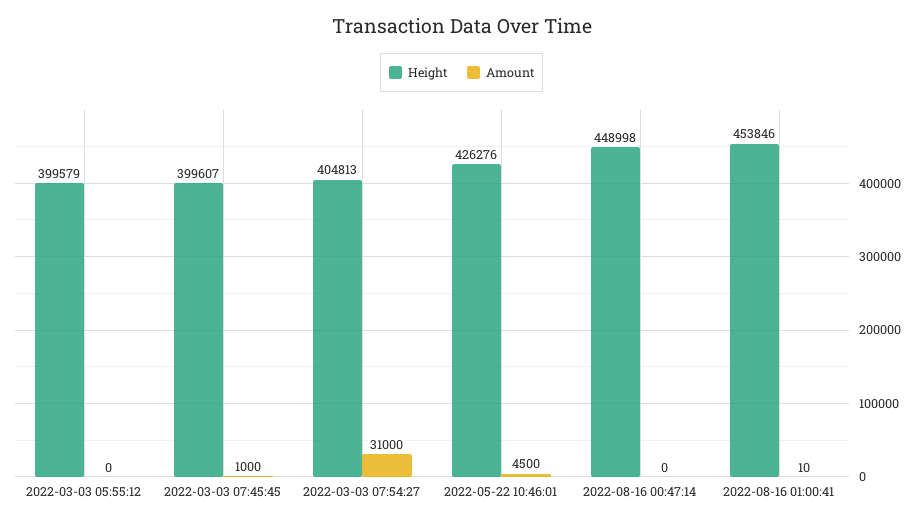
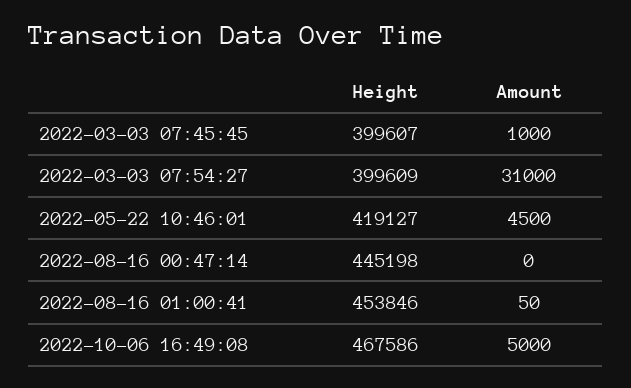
Height, 2022-03-03 05:55:12: 399579 -> none
Amount, 2022-03-03 05:55:12: 0 -> none
Height, 2022-03-03 07:54:27: 404813 -> 399609
Height, 2022-05-22 10:46:01: 426276 -> 419127
Height, 2022-08-16 00:47:14: 448998 -> 445198
Amount, 2022-08-16 01:00:41: 10 -> 50
Height, 2022-10-06 16:49:08: none -> 467586
Amount, 2022-10-06 16:49:08: none -> 5000

